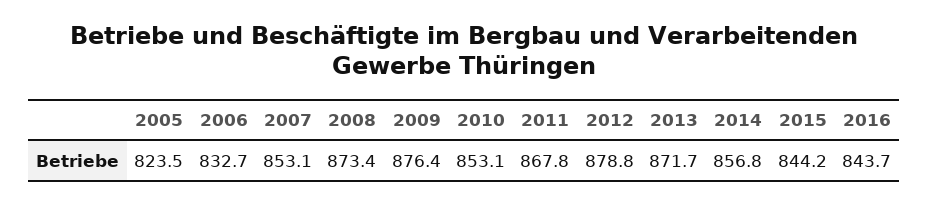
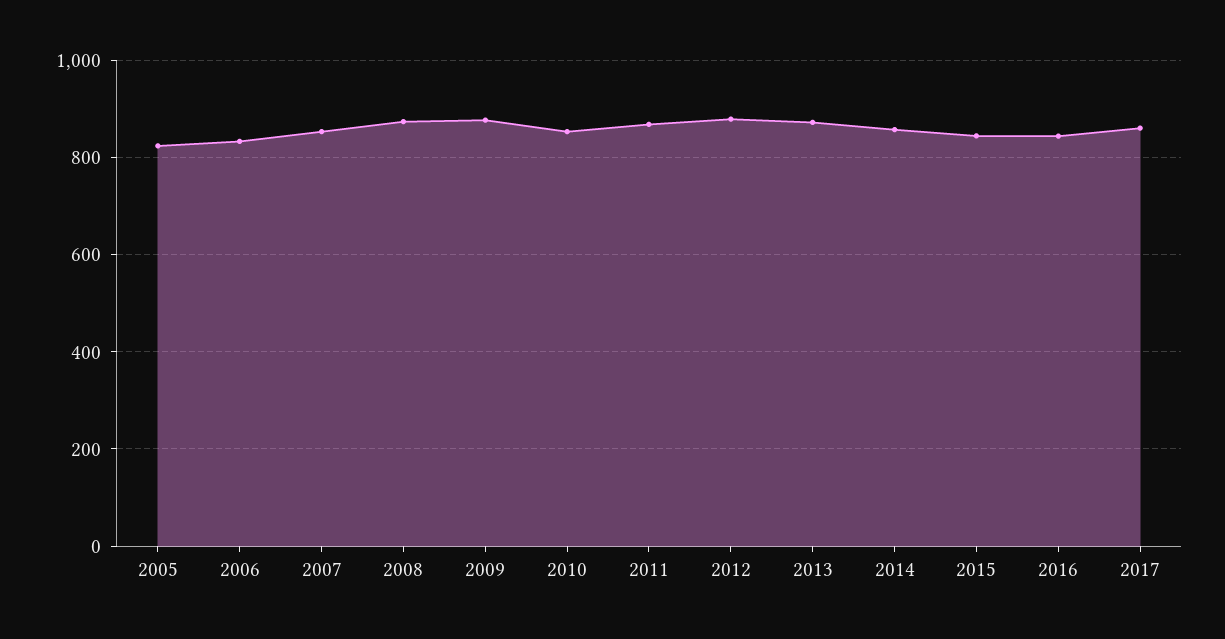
2017: none -> 860

